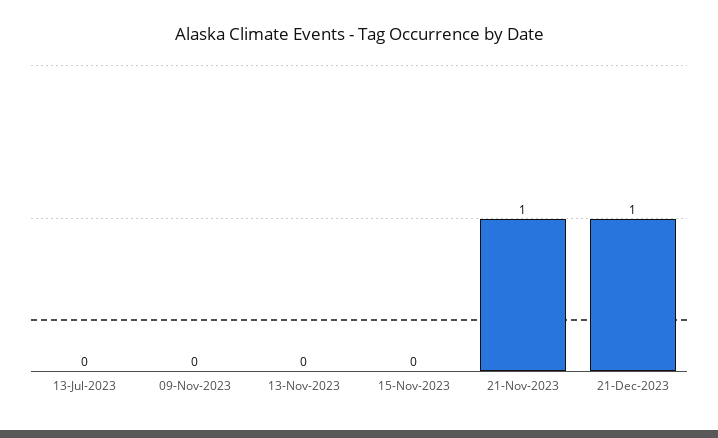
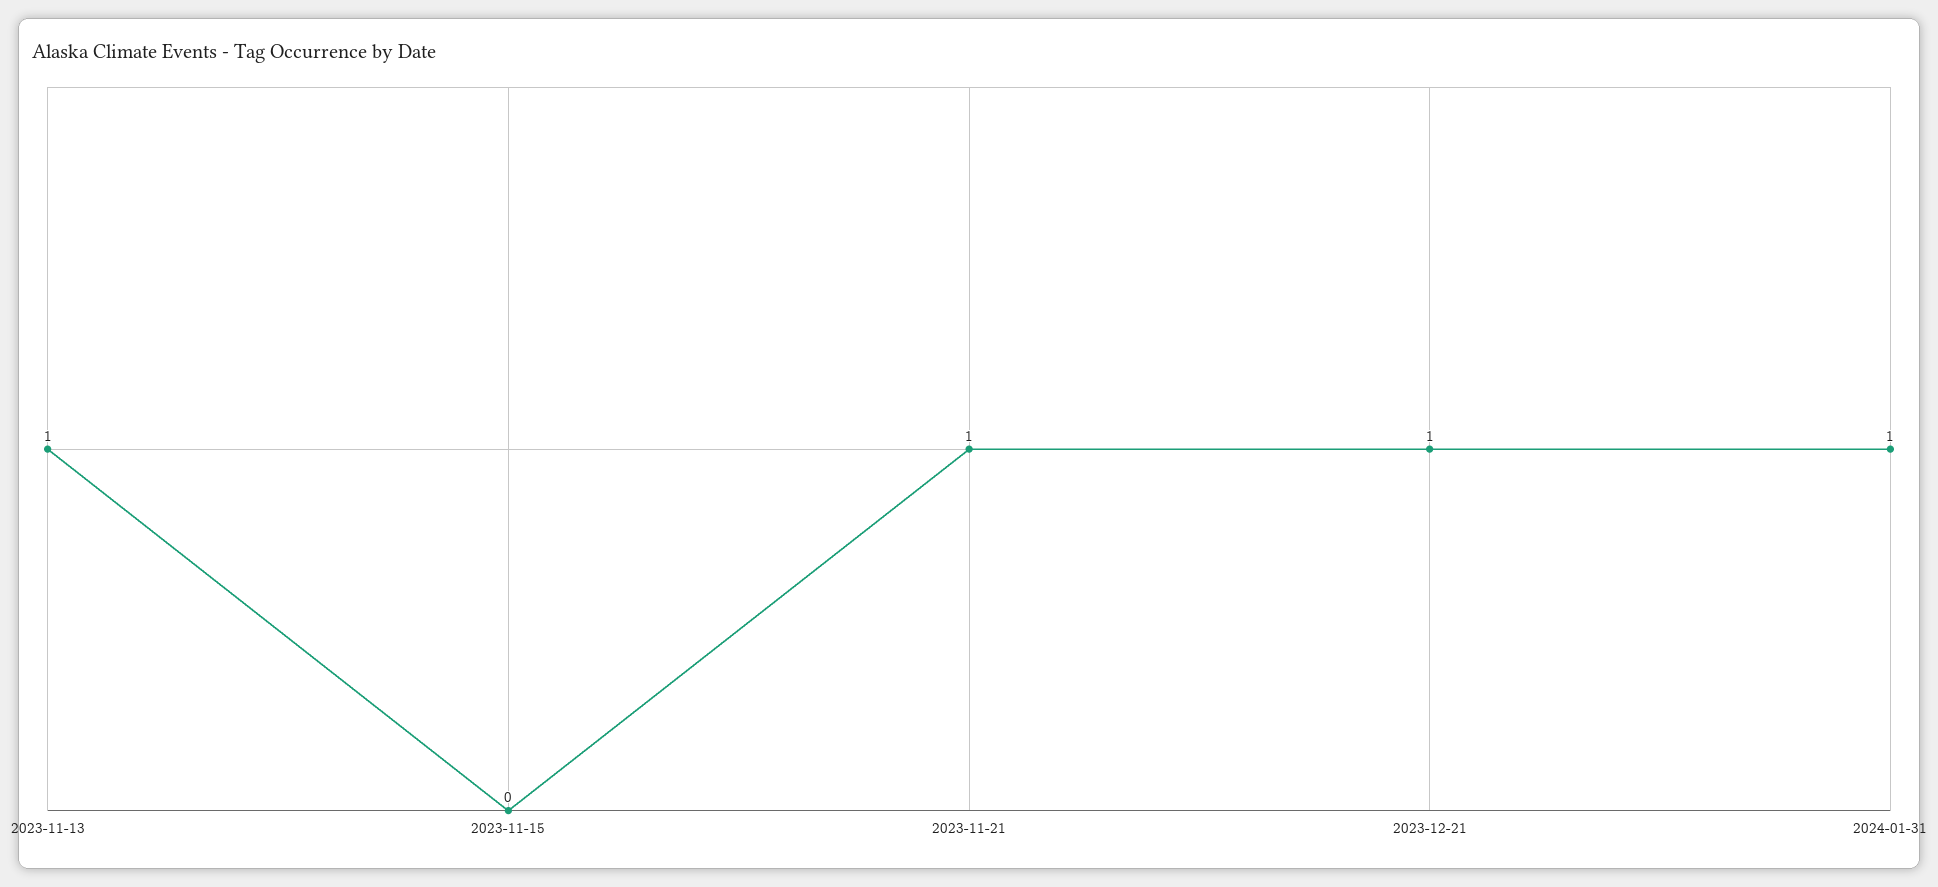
13-Jul-2023: 0 -> none
09-Nov-2023: 0 -> none
13-Nov-2023: 0 -> 1
2024-01-31: none -> 1

